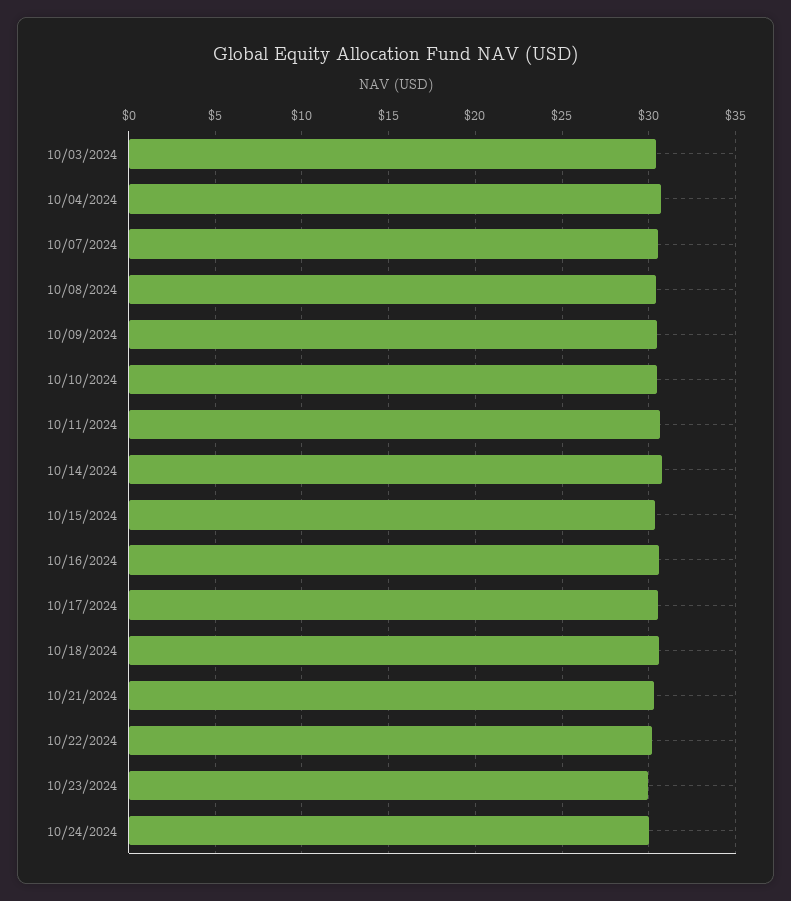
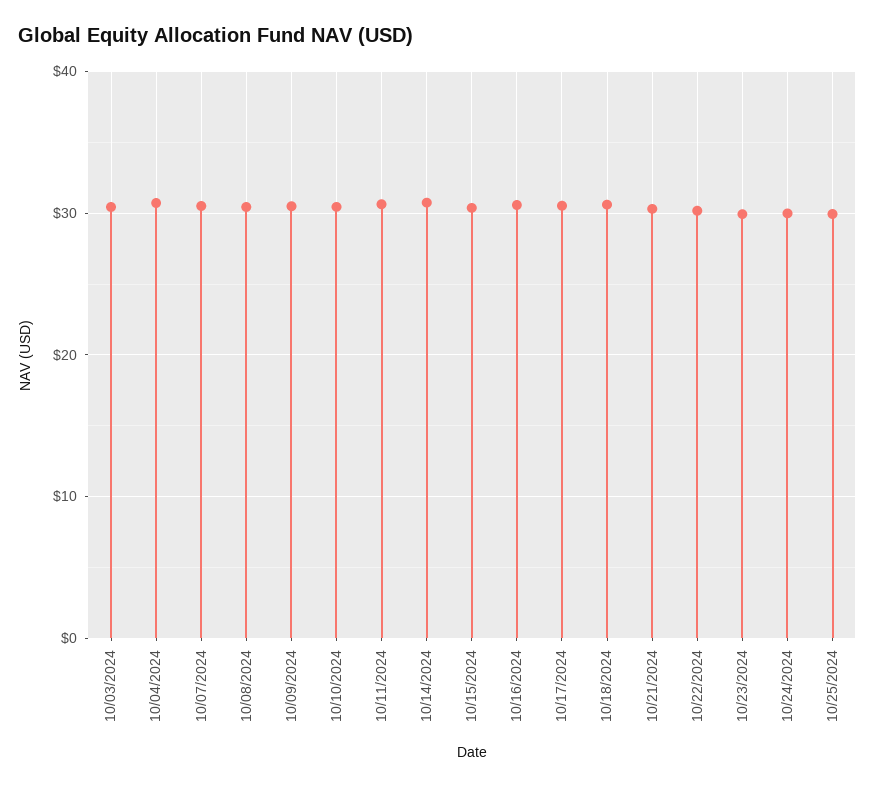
10/25/2024: none -> 30

